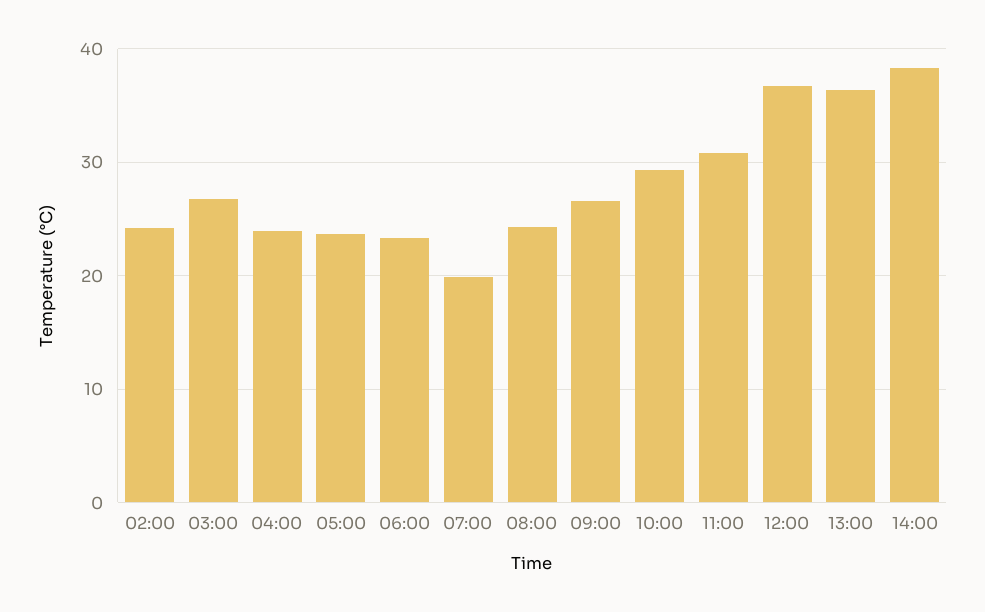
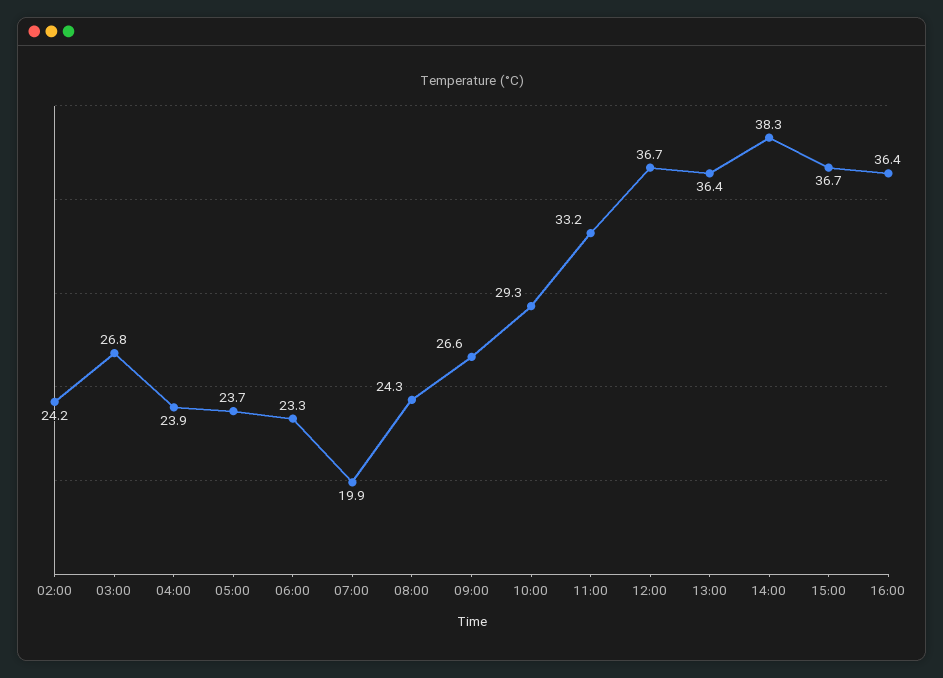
11:00: 31 -> 33.2
15:00: none -> 36.7
16:00: none -> 36.4

